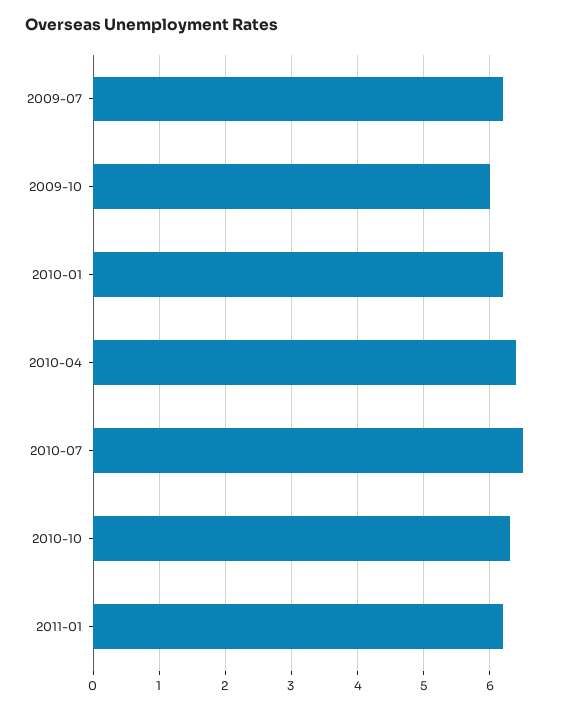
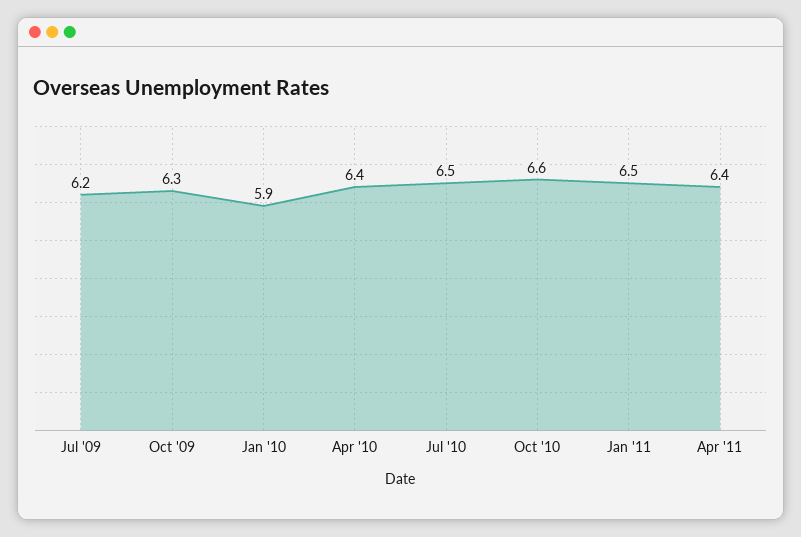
2009-10: 6 -> 6.3
2010-01: 6.2 -> 5.9
2010-10: 6.3 -> 6.6
2011-01: 6.2 -> 6.5
Apr '11: none -> 6.4

